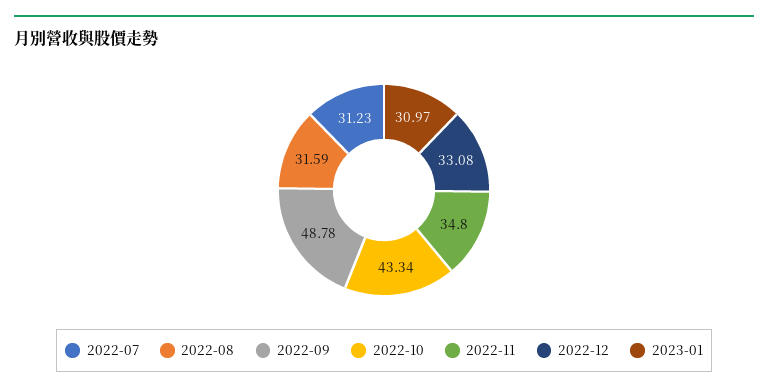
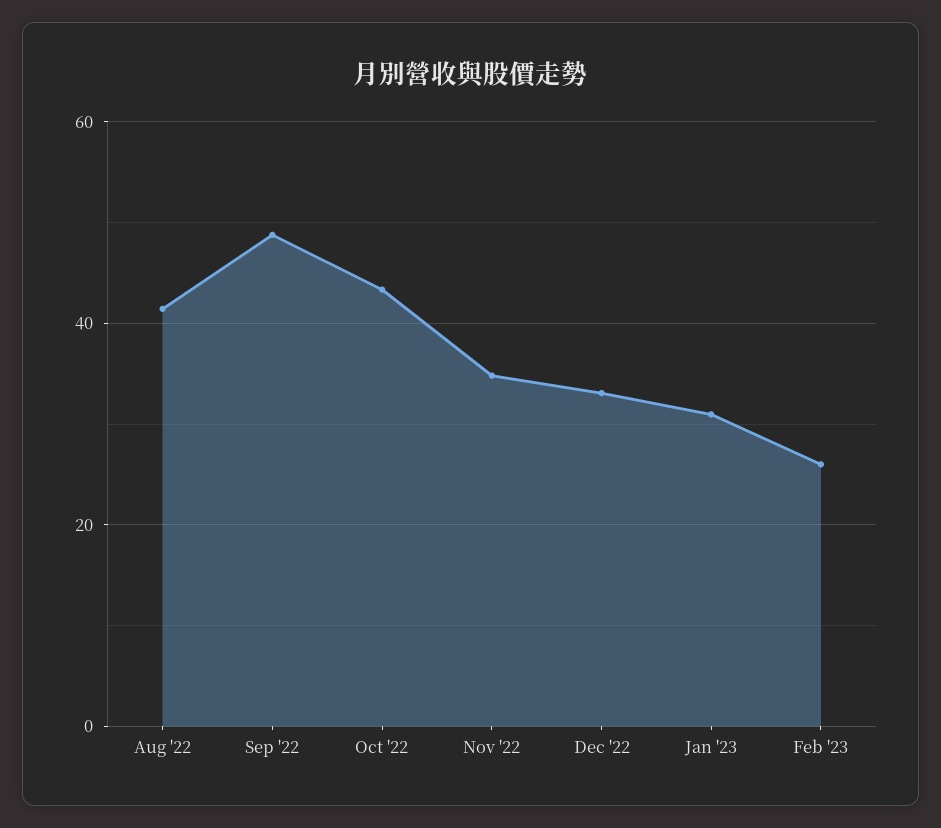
2022-07: 31.23 -> none
2022-08: 31.59 -> 42
Feb '23: none -> 26

